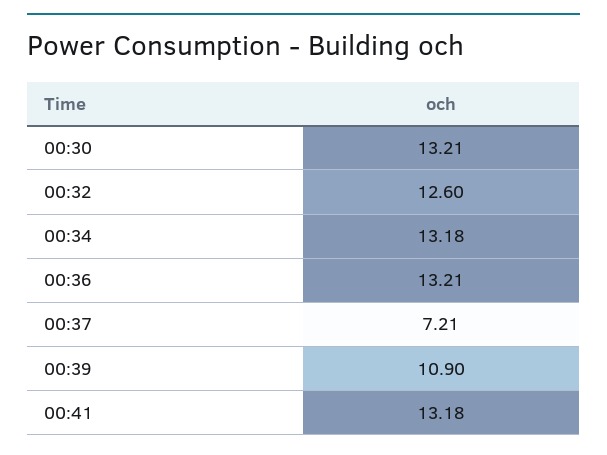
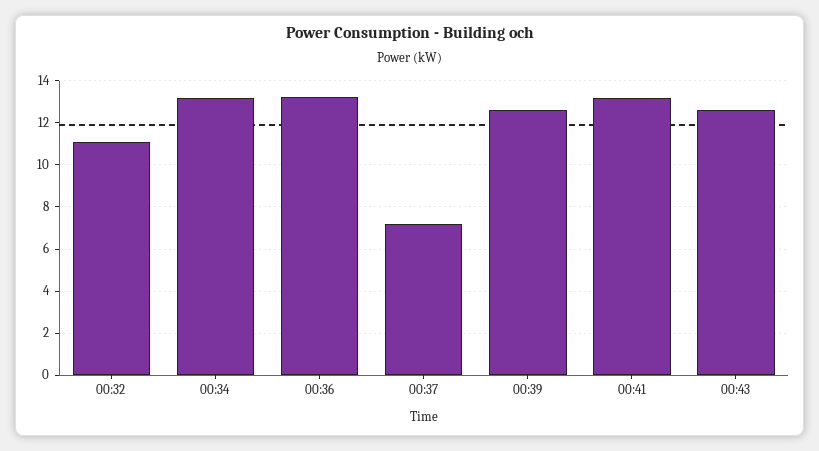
00:30: 13.21 -> none
00:32: 12.6 -> 11
00:39: 10.9 -> 12.5
00:43: none -> 12.5

